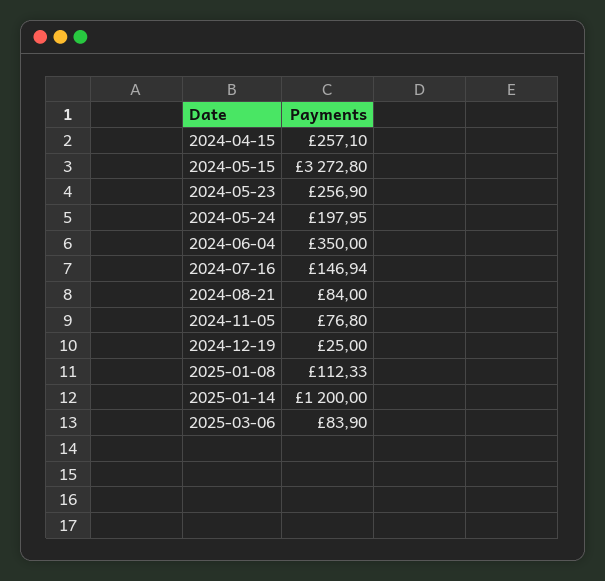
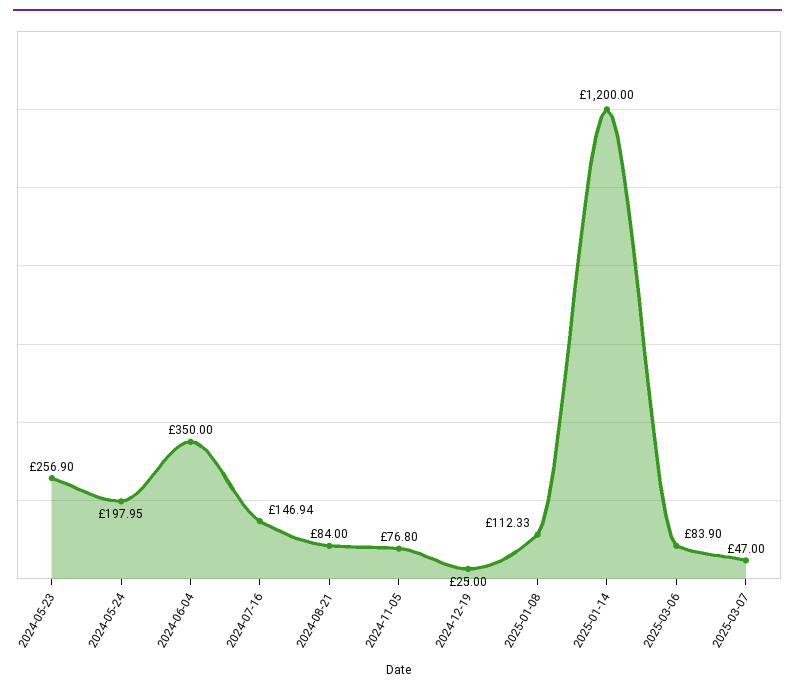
2024-04-15: 257.1 -> none
2024-05-15: 3272.8 -> none
2025-03-07: none -> 47

